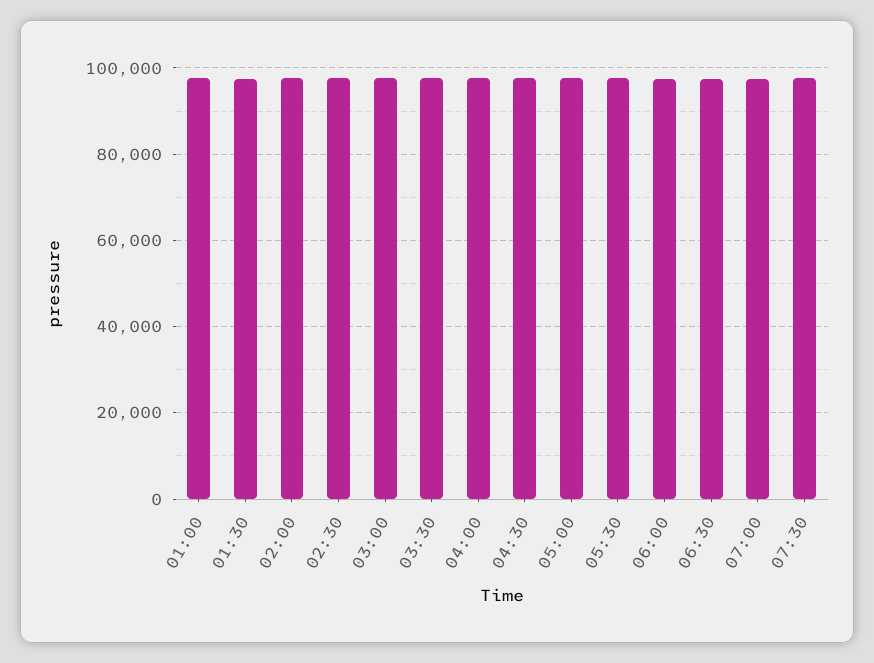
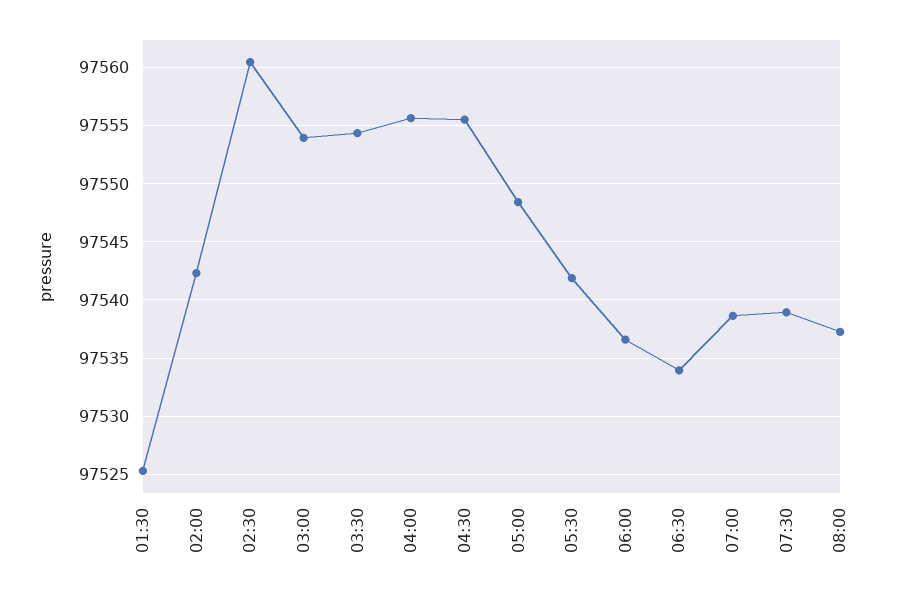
01:00: 98000 -> none
08:00: none -> 97537

